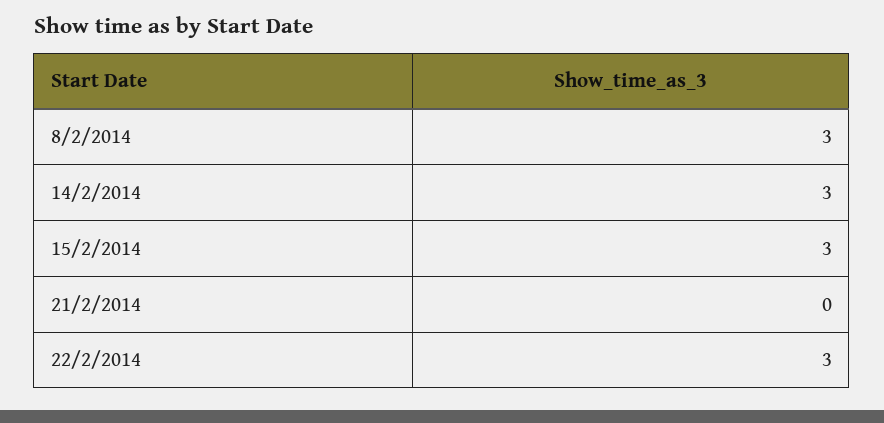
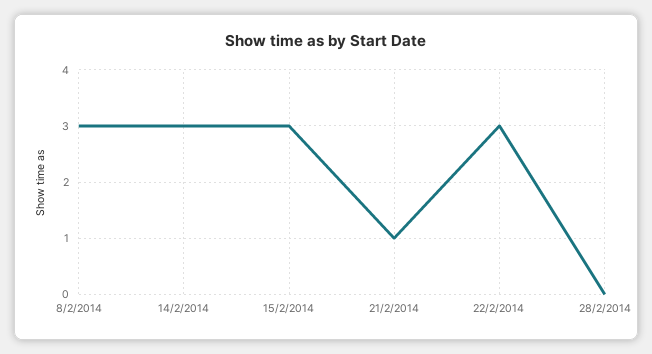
21/2/2014: 0 -> 1
28/2/2014: none -> 0

